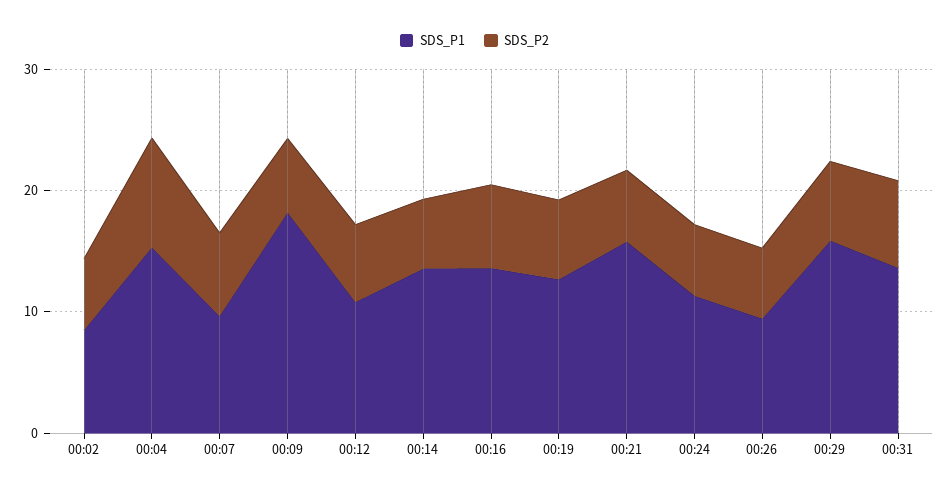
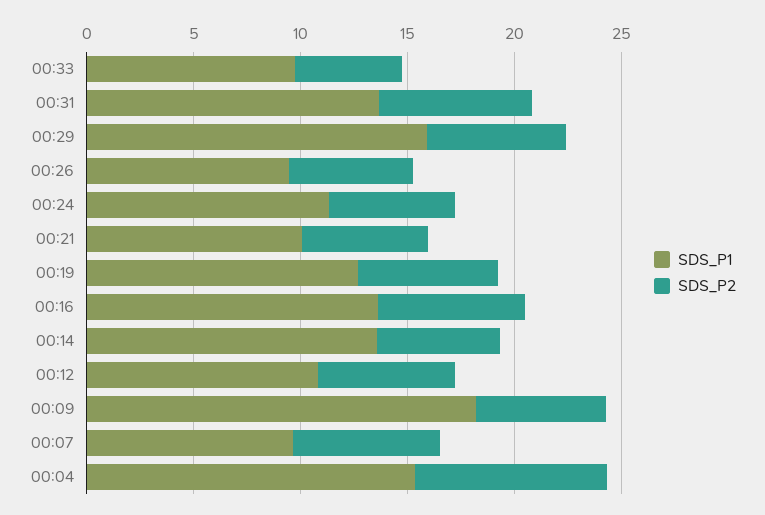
SDS_P1, 00:02: 8 -> none
SDS_P2, 00:02: 6 -> none
SDS_P1, 00:21: 16 -> 10
SDS_P1, 00:33: none -> 10
SDS_P2, 00:33: none -> 5

